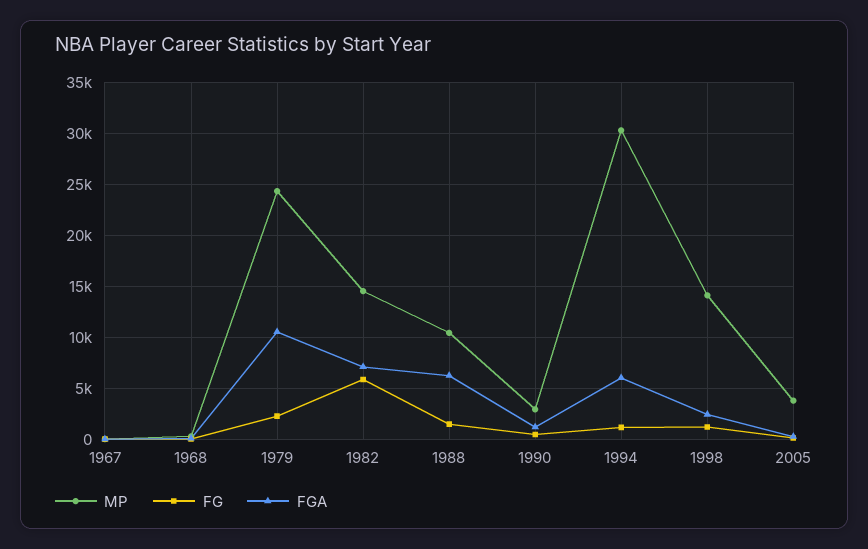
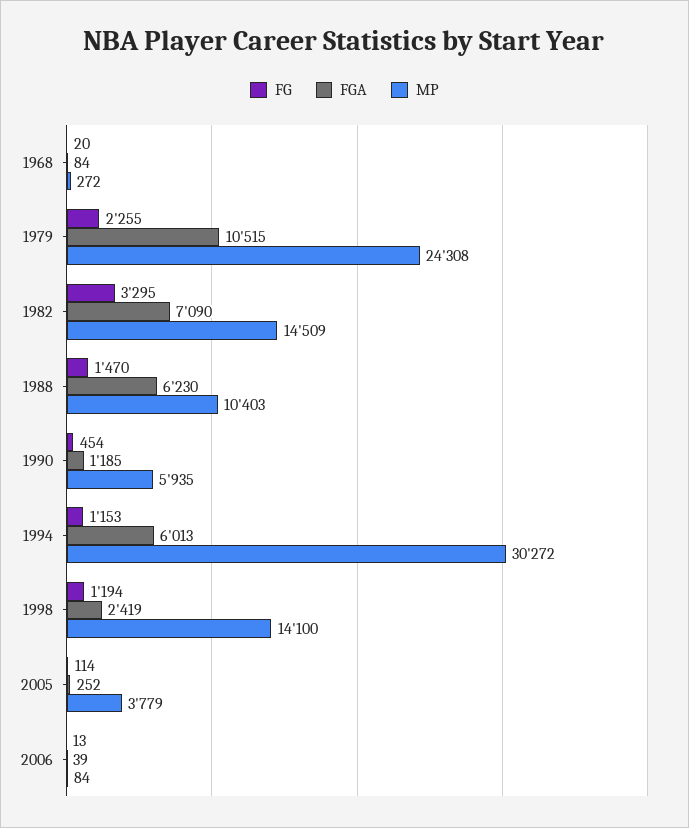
MP, 1967: 0 -> none
FG, 1967: 0 -> none
FGA, 1967: 0 -> none
FG, 1982: 6000 -> 3295
MP, 1990: 3000 -> 5935
FG, 2006: none -> 13
FGA, 2006: none -> 39
MP, 2006: none -> 84

